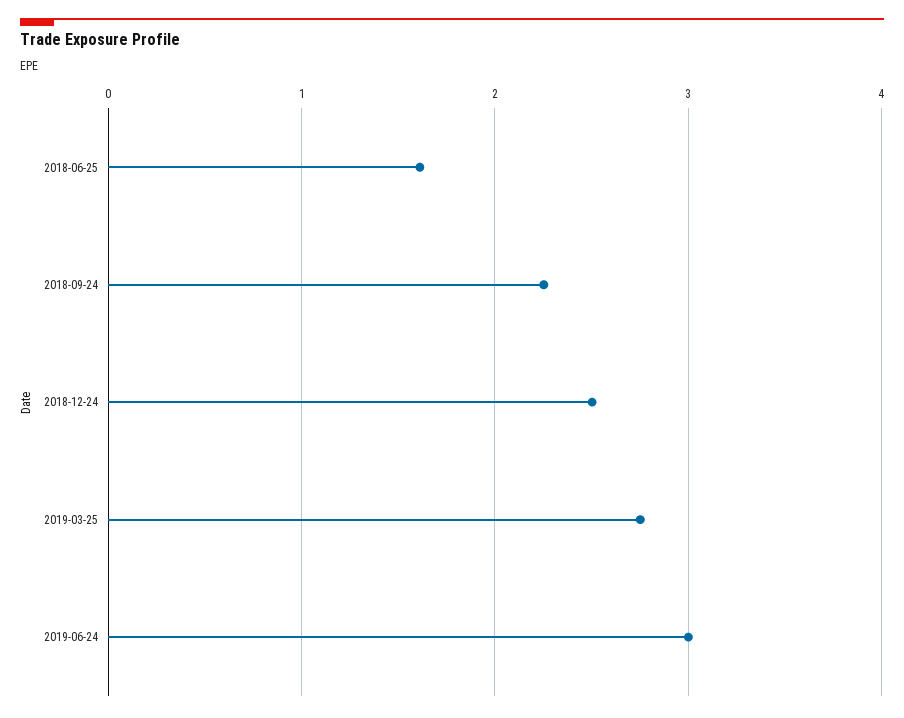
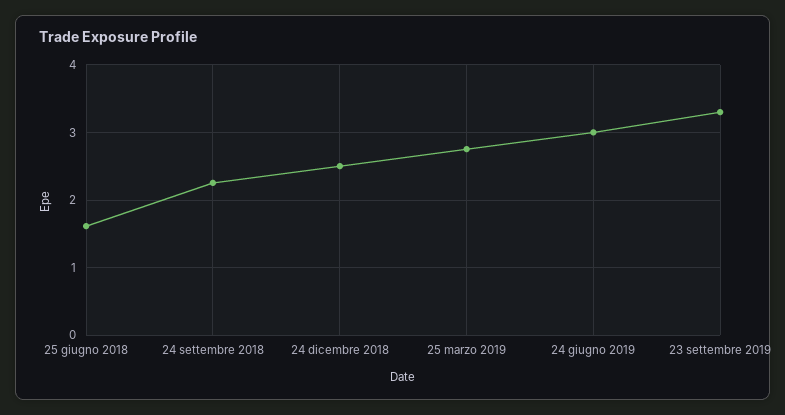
23 settembre 2019: none -> 3.3

